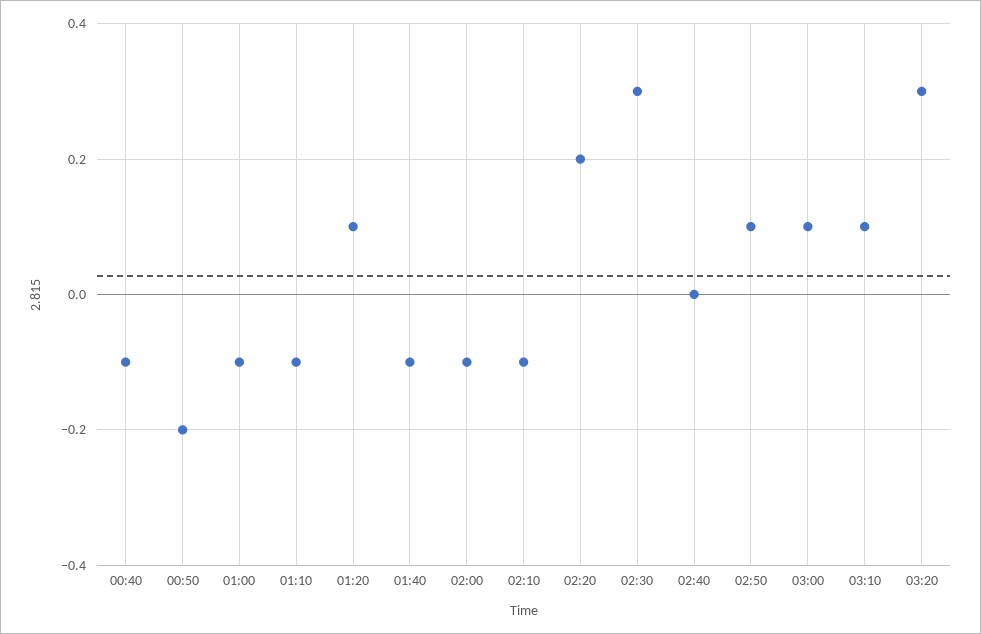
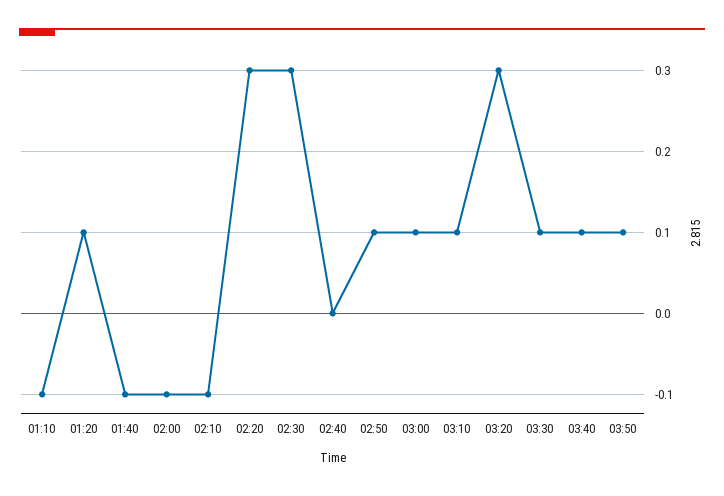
00:40: -0.1 -> none
00:50: -0.2 -> none
01:00: -0.1 -> none
02:20: 0.2 -> 0.3
03:30: none -> 0.1
03:40: none -> 0.1
03:50: none -> 0.1

